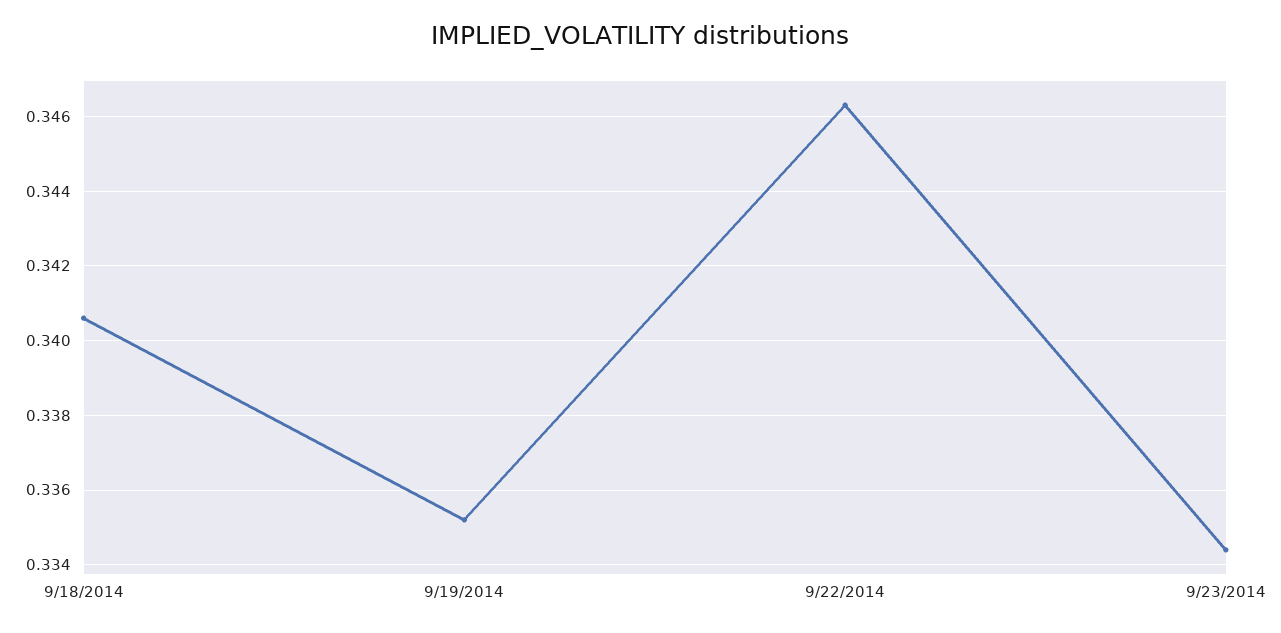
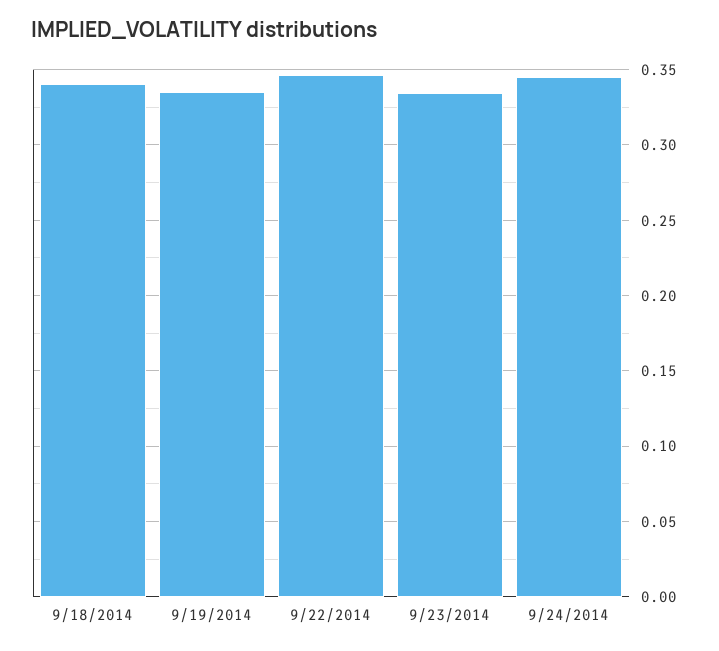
9/24/2014: none -> 0.345

